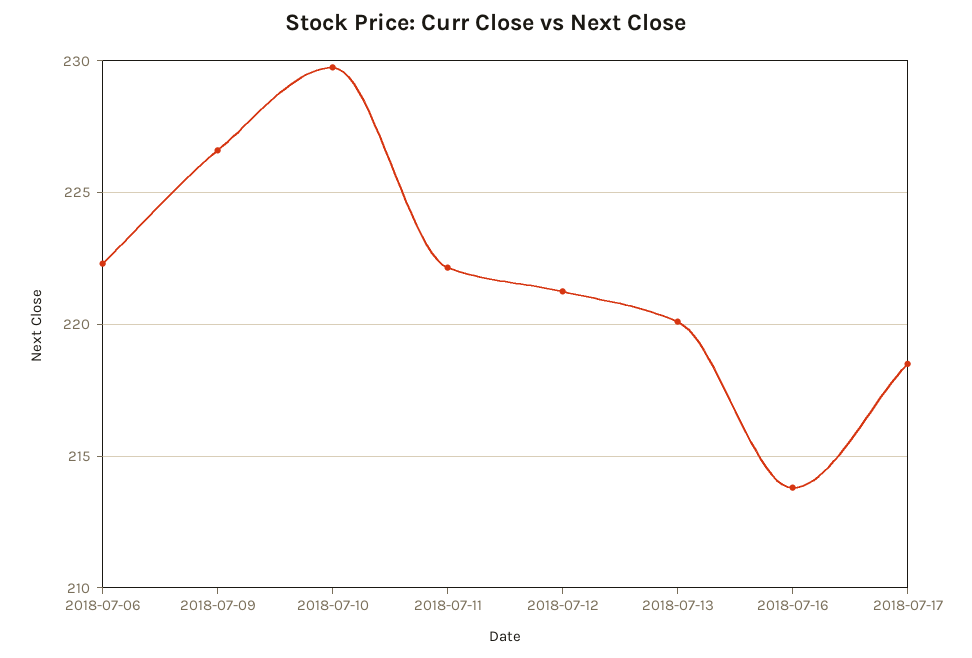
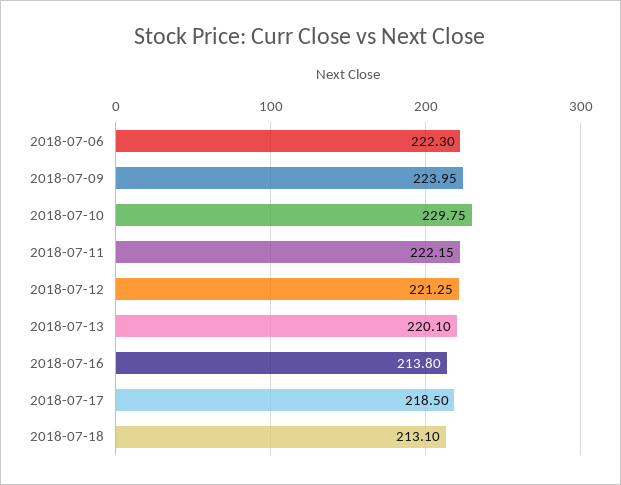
2018-07-09: 226.5 -> 223.95
2018-07-18: none -> 213.1

